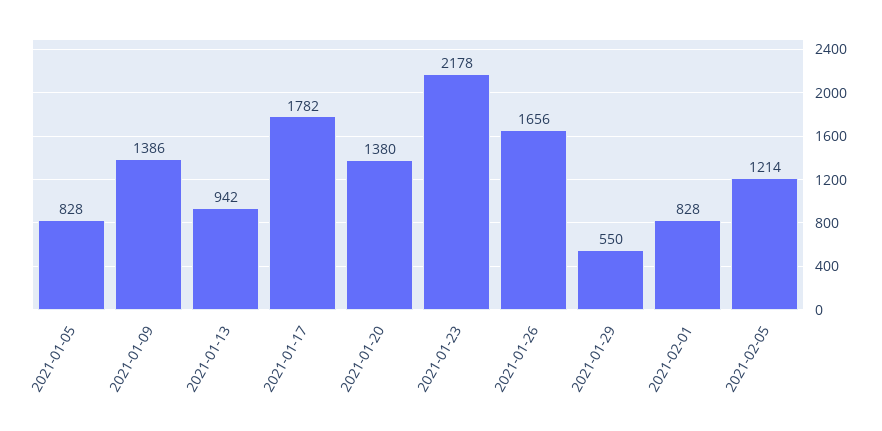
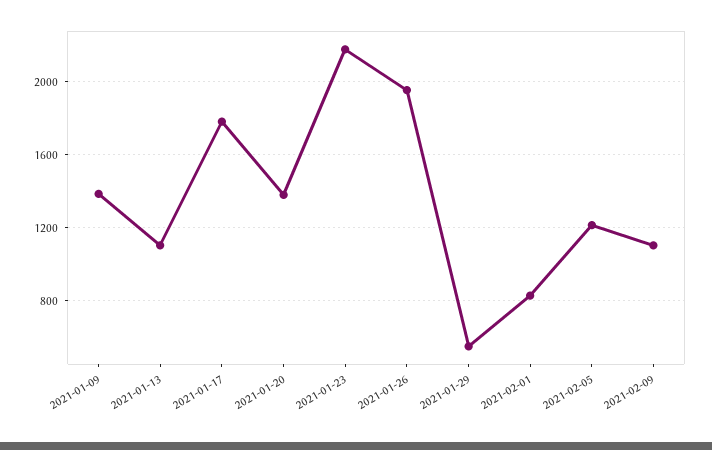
2021-01-05: 828 -> none
2021-01-13: 942 -> 1100
2021-01-26: 1656 -> 1950
2021-02-09: none -> 1100

